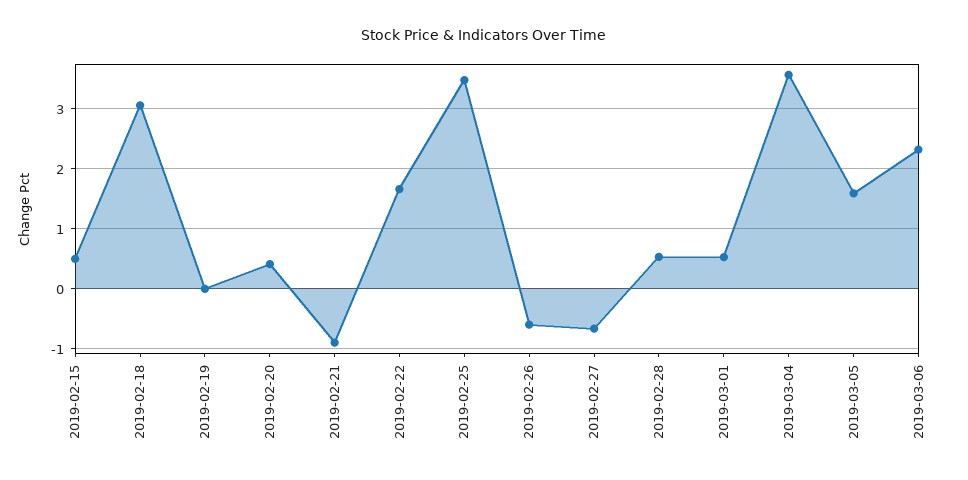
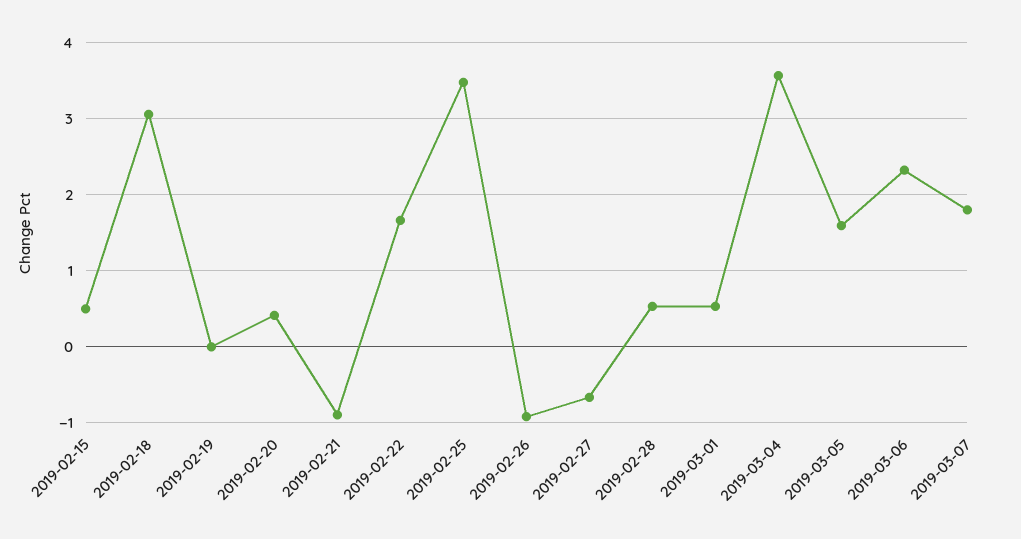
2019-02-26: -0.6 -> -0.9
2019-03-07: none -> 1.8

